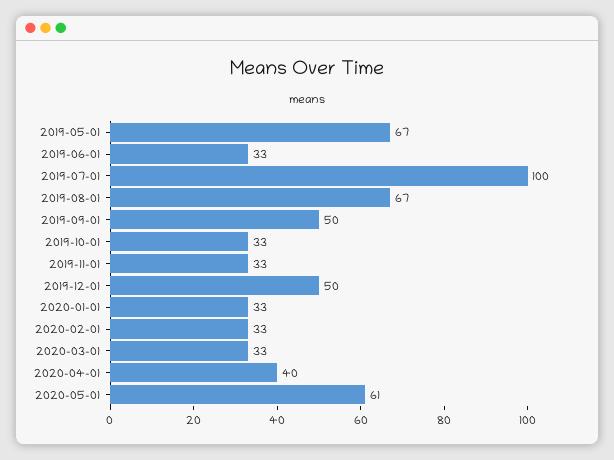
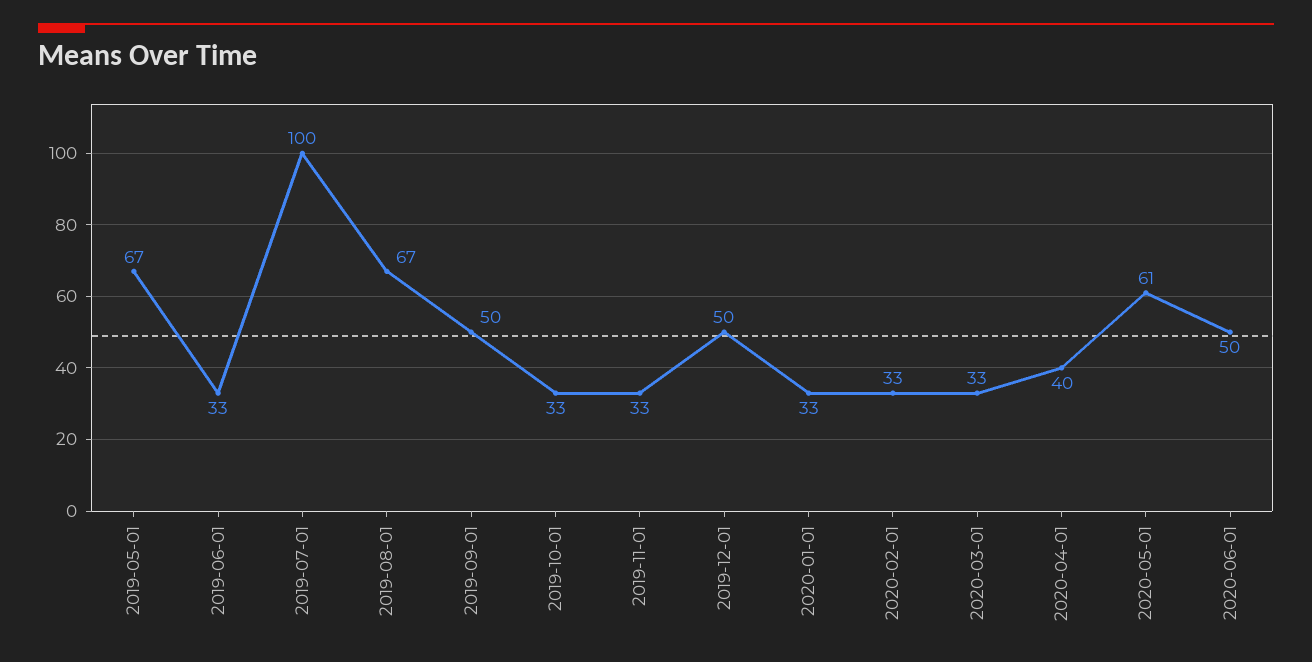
2020-06-01: none -> 50

